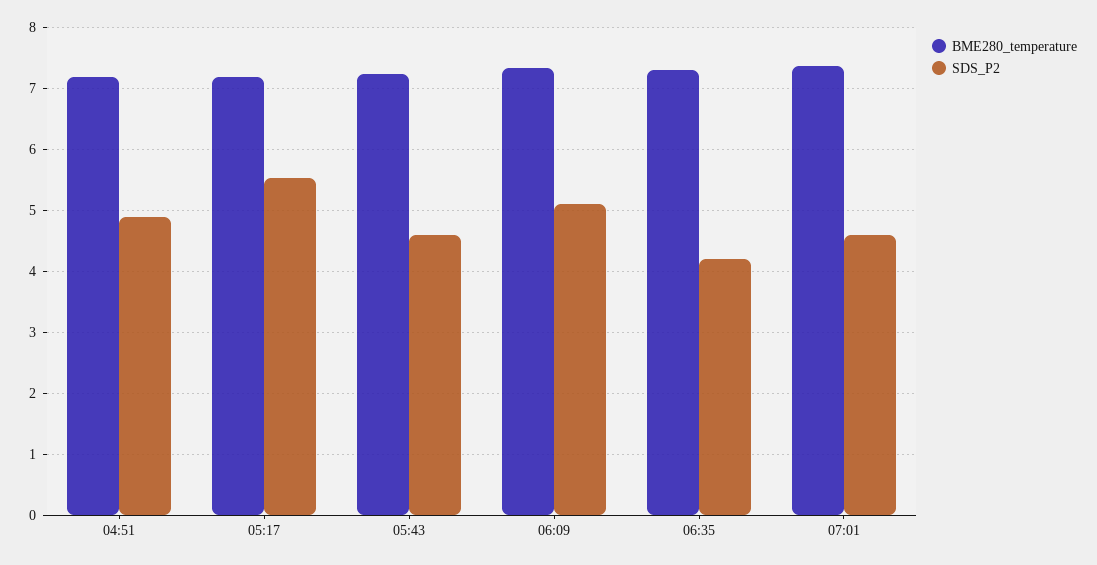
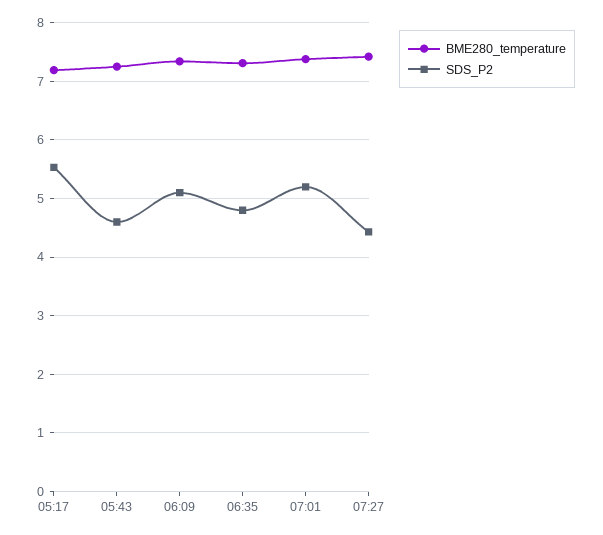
BME280_temperature, 04:51: 7.2 -> none
SDS_P2, 04:51: 4.9 -> none
SDS_P2, 06:35: 4.2 -> 4.8
SDS_P2, 07:01: 4.6 -> 5.2
BME280_temperature, 07:27: none -> 7.4
SDS_P2, 07:27: none -> 4.4

